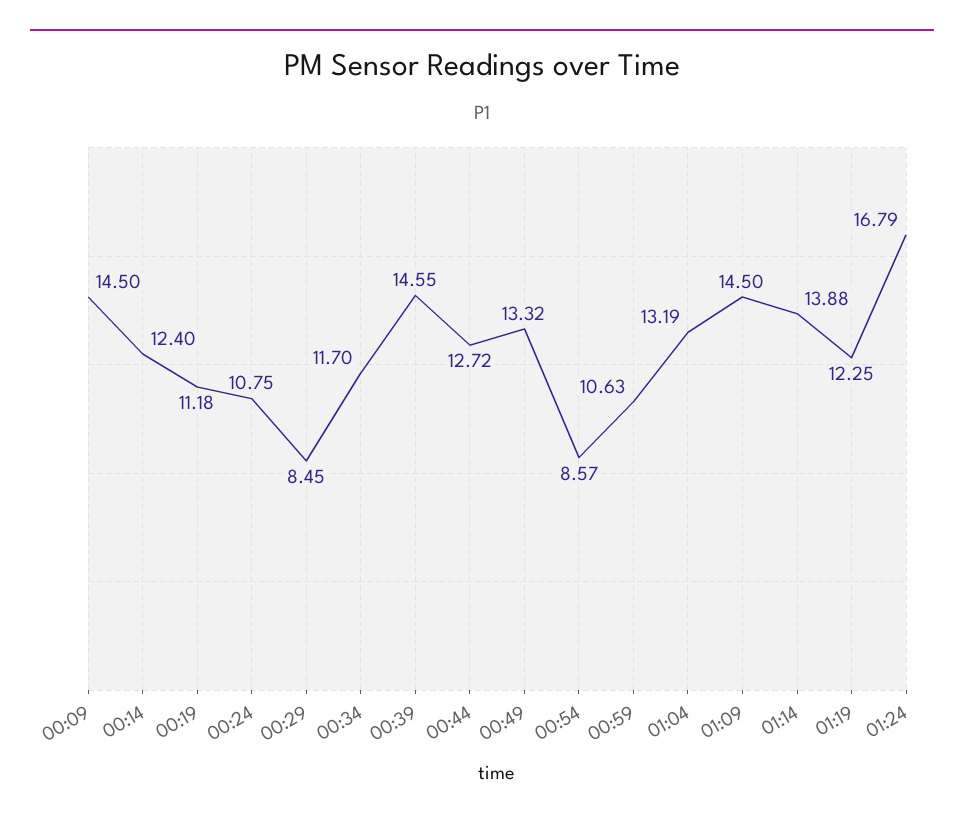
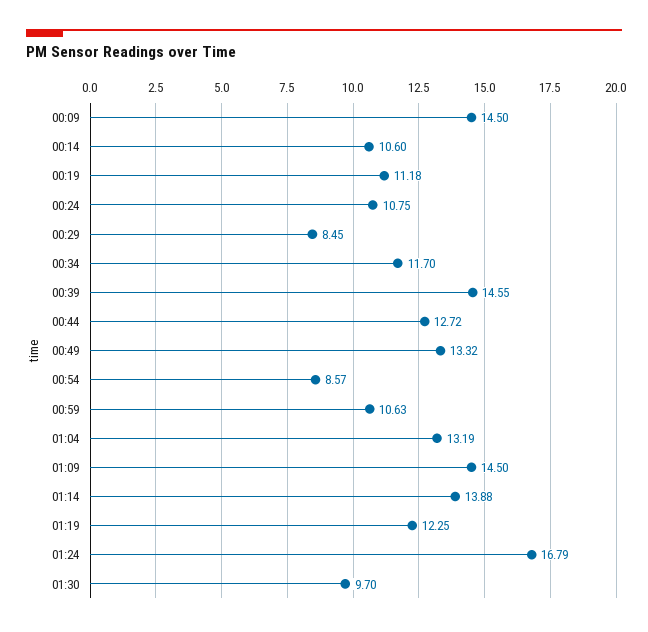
00:14: 12.4 -> 10.6
01:30: none -> 9.7

